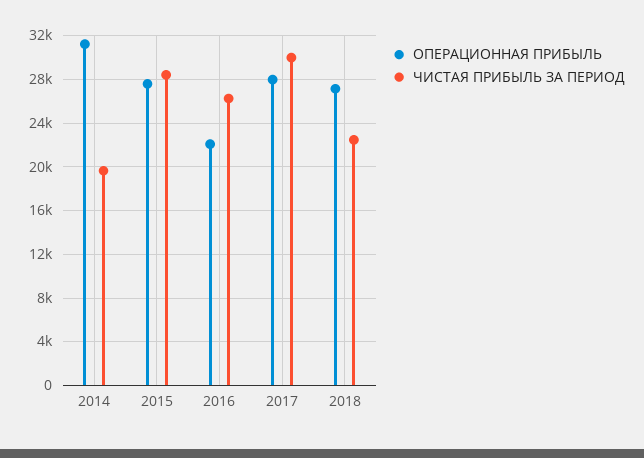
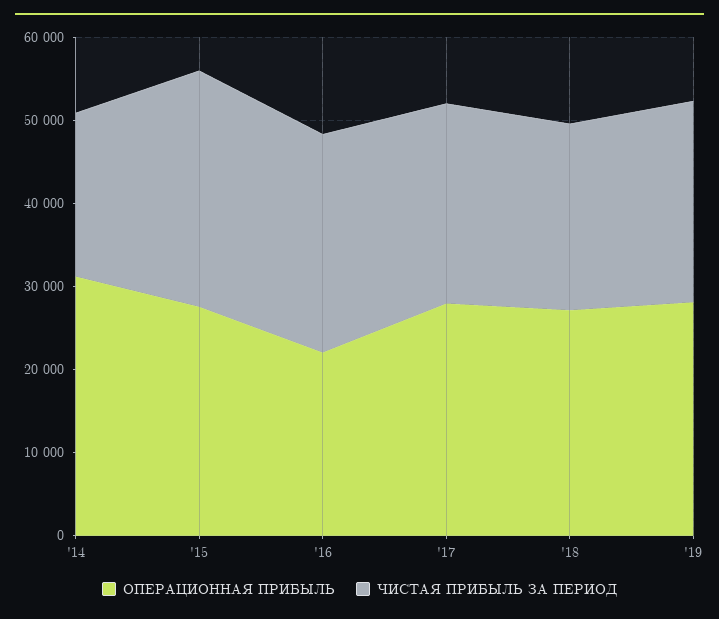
ЧИСТАЯ ПРИБЫЛЬ ЗА ПЕРИОД, 2017: 30000 -> 24000
ОПЕРАЦИОННАЯ ПРИБЫЛЬ, '19: none -> 28000
ЧИСТАЯ ПРИБЫЛЬ ЗА ПЕРИОД, '19: none -> 24000

